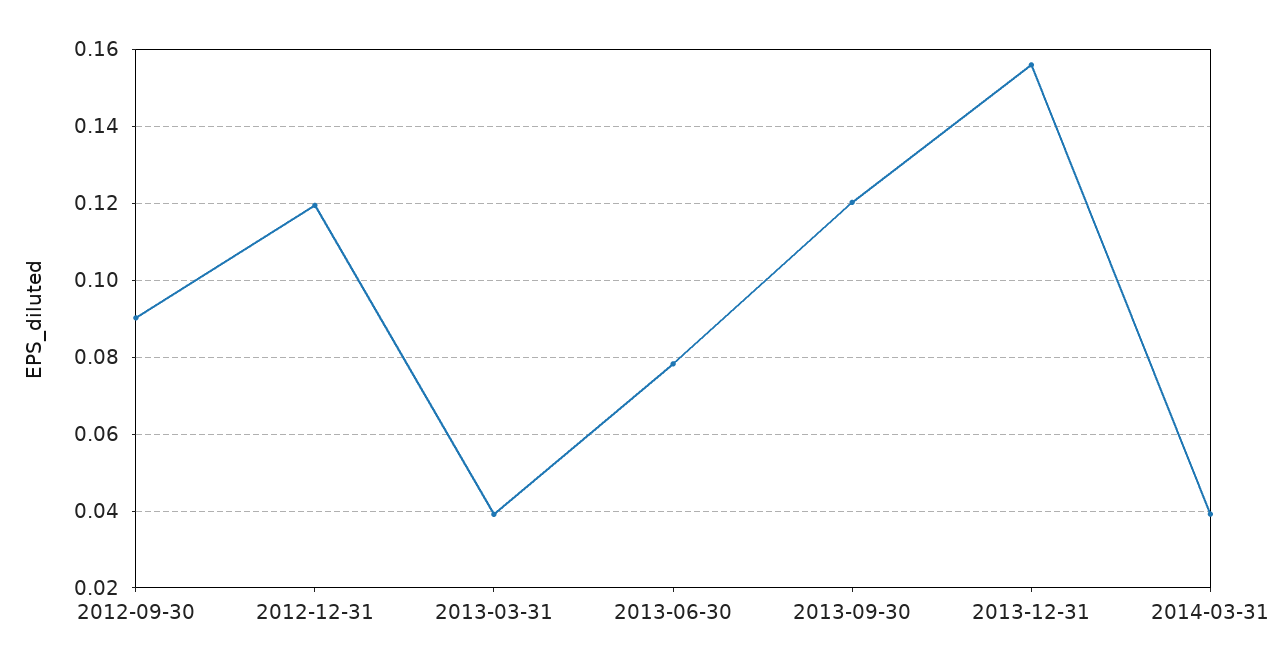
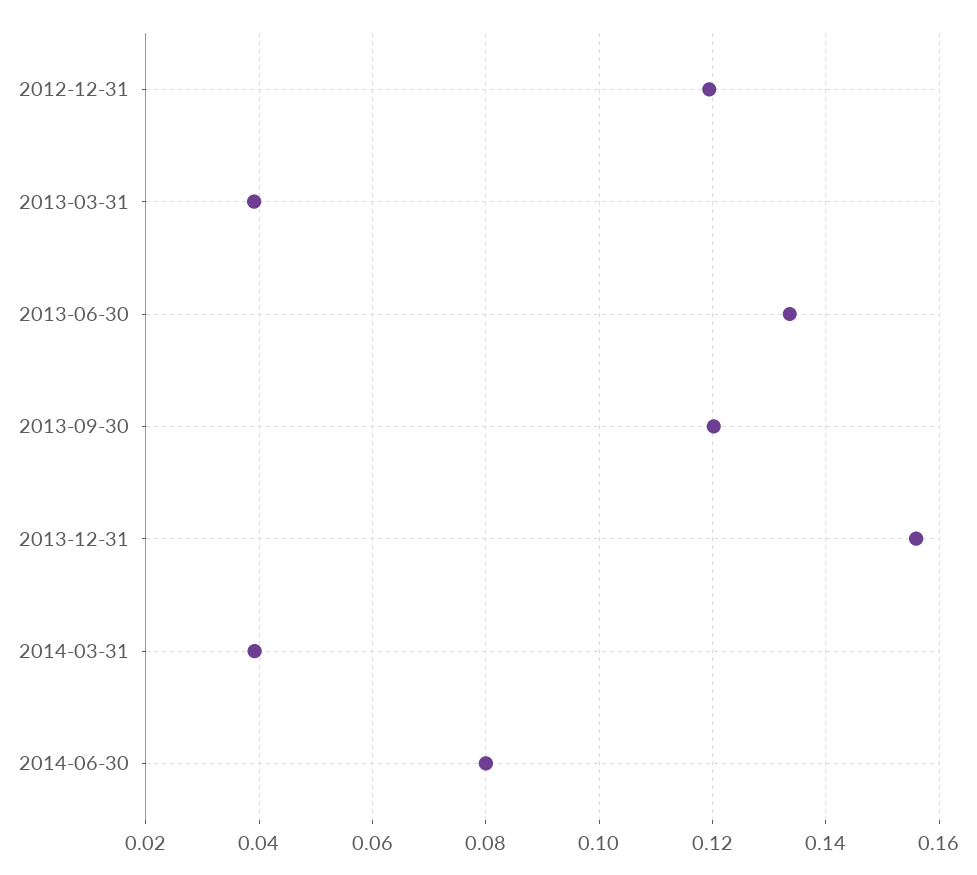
2012-09-30: 0.09 -> none
2013-06-30: 0.078 -> 0.134
2014-06-30: none -> 0.08

